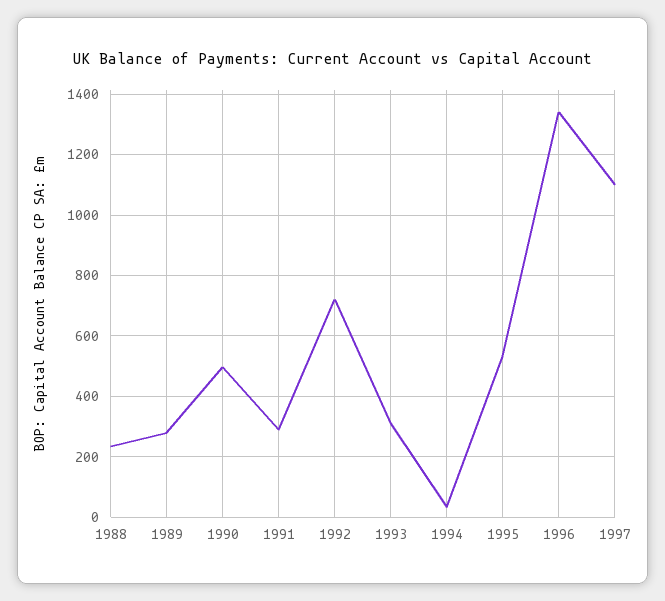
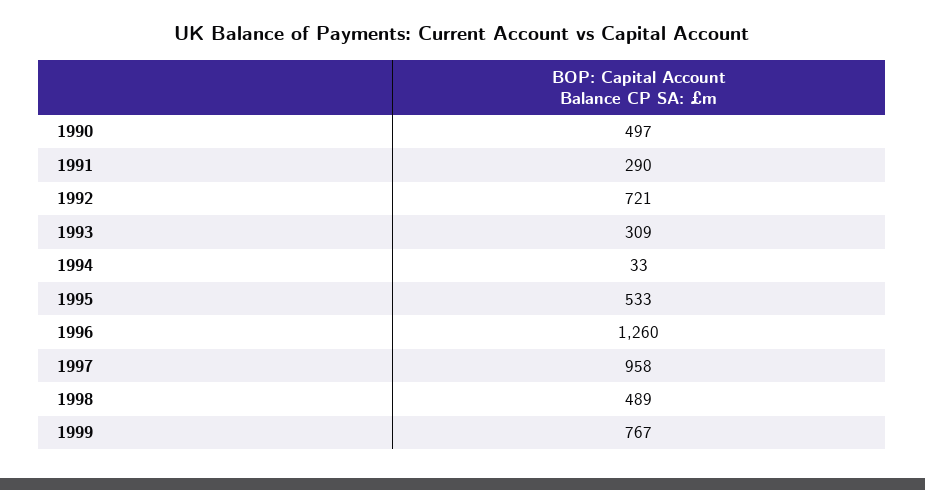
1988: 240 -> none
1989: 280 -> none
1996: 1340 -> 1260
1997: 1100 -> 958
1998: none -> 489
1999: none -> 767

